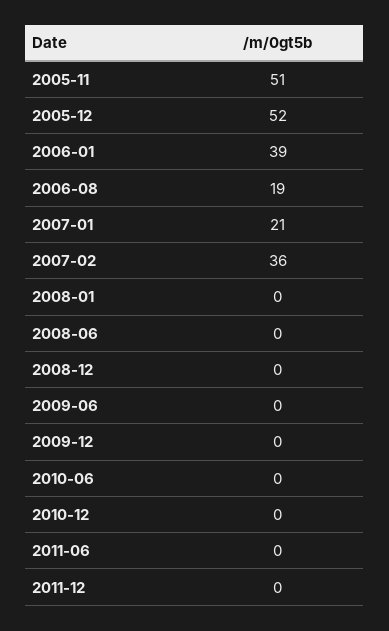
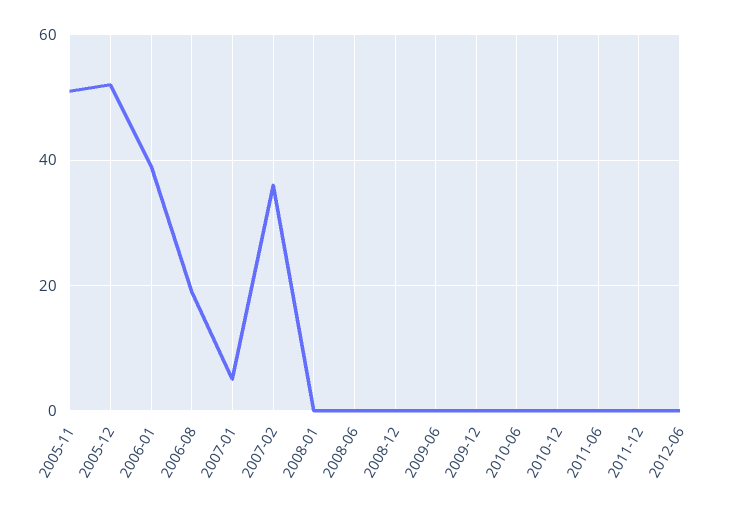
2007-01: 21 -> 5
2012-06: none -> 0

